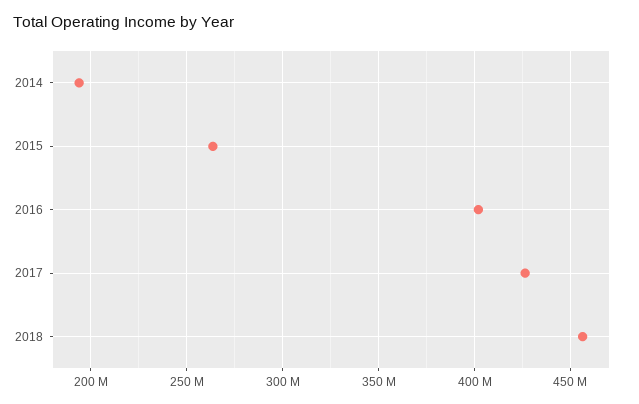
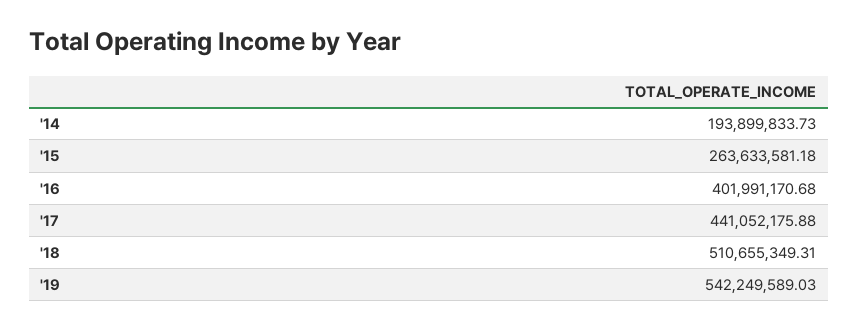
2017: 425000000 -> 441052175.88
2018: 455000000 -> 510655349.31
'19: none -> 542249589.03

